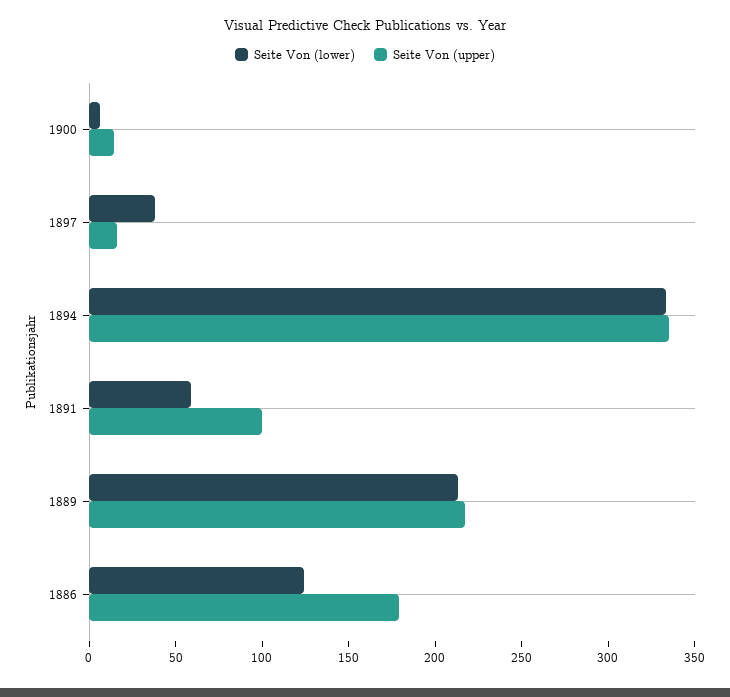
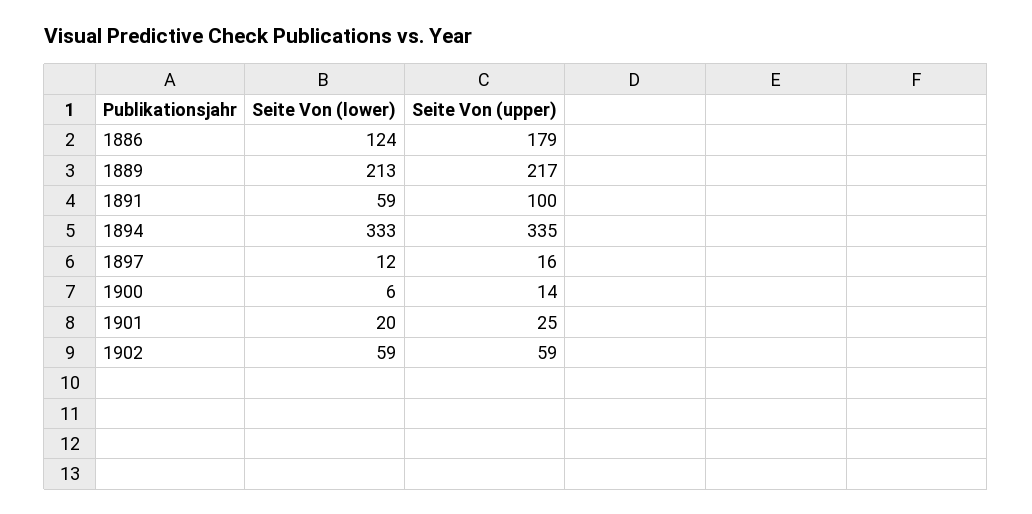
Seite Von (lower), 1897: 40 -> 12
Seite Von (lower), 1901: none -> 20
Seite Von (upper), 1901: none -> 25
Seite Von (lower), 1902: none -> 59
Seite Von (upper), 1902: none -> 59

